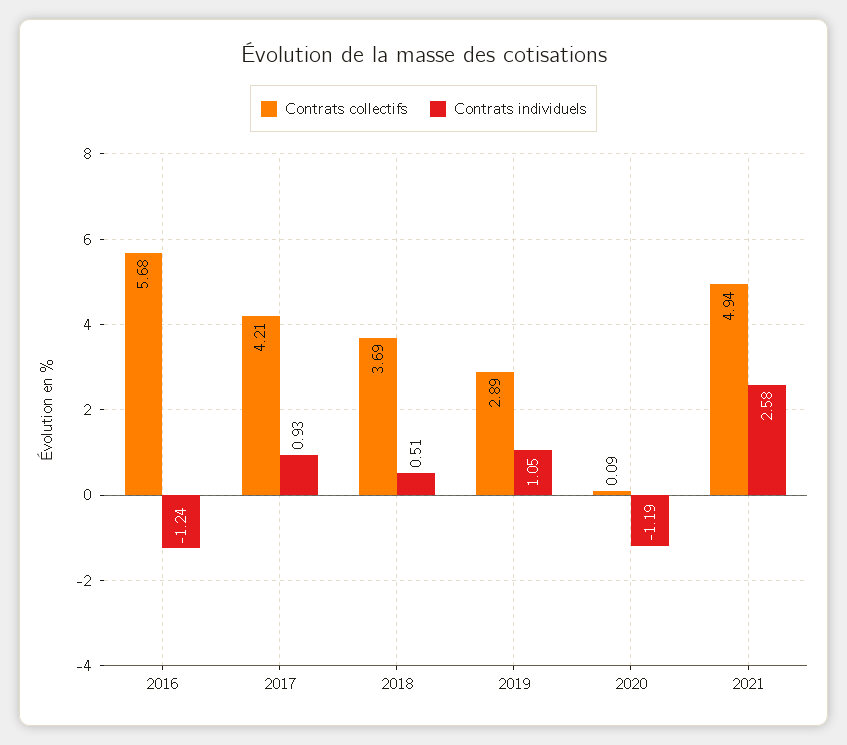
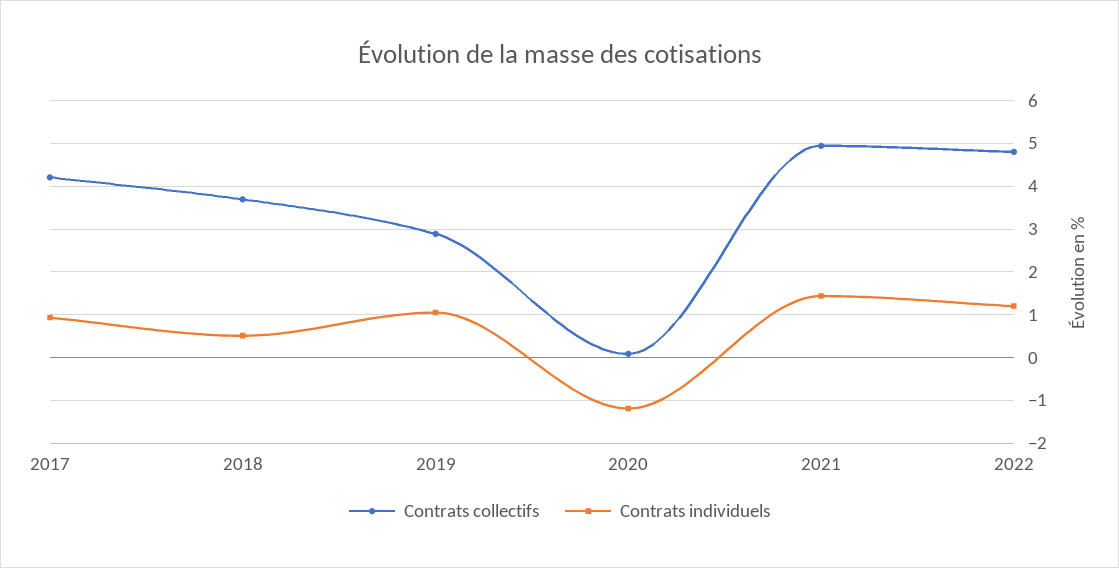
Contrats collectifs, 2016: 5.68 -> none
Contrats individuels, 2016: -1.24 -> none
Contrats individuels, 2021: 2.58 -> 1.4
Contrats collectifs, 2022: none -> 4.8
Contrats individuels, 2022: none -> 1.2

